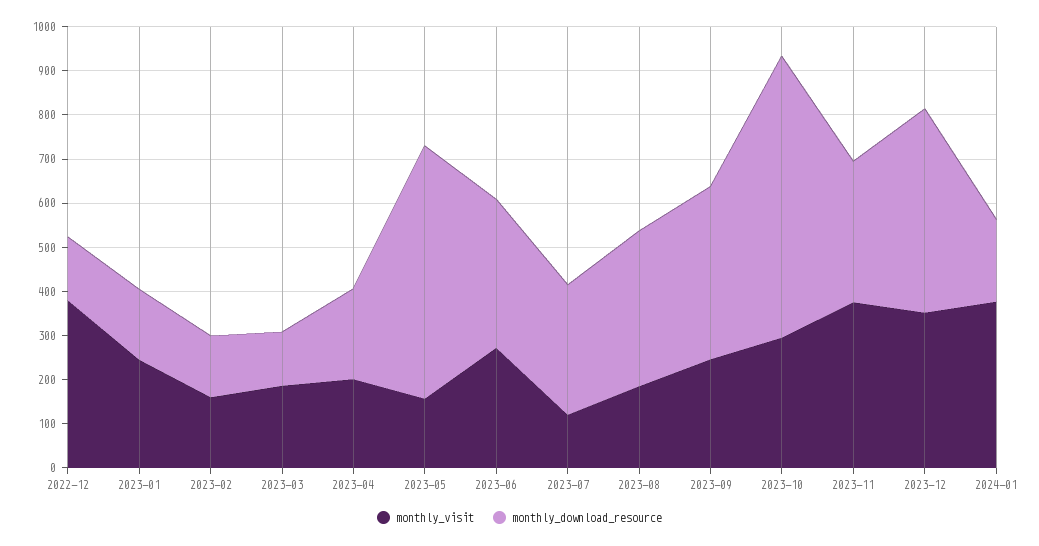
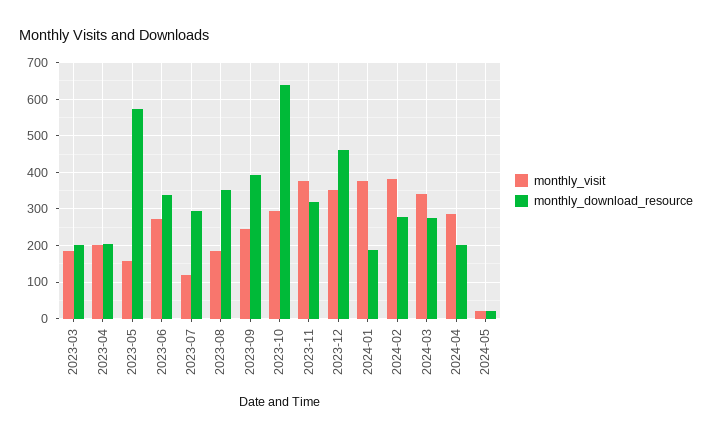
monthly_visit, 2022-12: 380 -> none
monthly_download_resource, 2022-12: 140 -> none
monthly_visit, 2023-01: 240 -> none
monthly_download_resource, 2023-01: 160 -> none
monthly_visit, 2023-02: 160 -> none
monthly_download_resource, 2023-02: 140 -> none
monthly_download_resource, 2023-03: 120 -> 200
monthly_visit, 2024-02: none -> 380
monthly_download_resource, 2024-02: none -> 280
monthly_visit, 2024-03: none -> 340
monthly_download_resource, 2024-03: none -> 280
monthly_visit, 2024-04: none -> 280
monthly_download_resource, 2024-04: none -> 200
monthly_visit, 2024-05: none -> 20
monthly_download_resource, 2024-05: none -> 20

